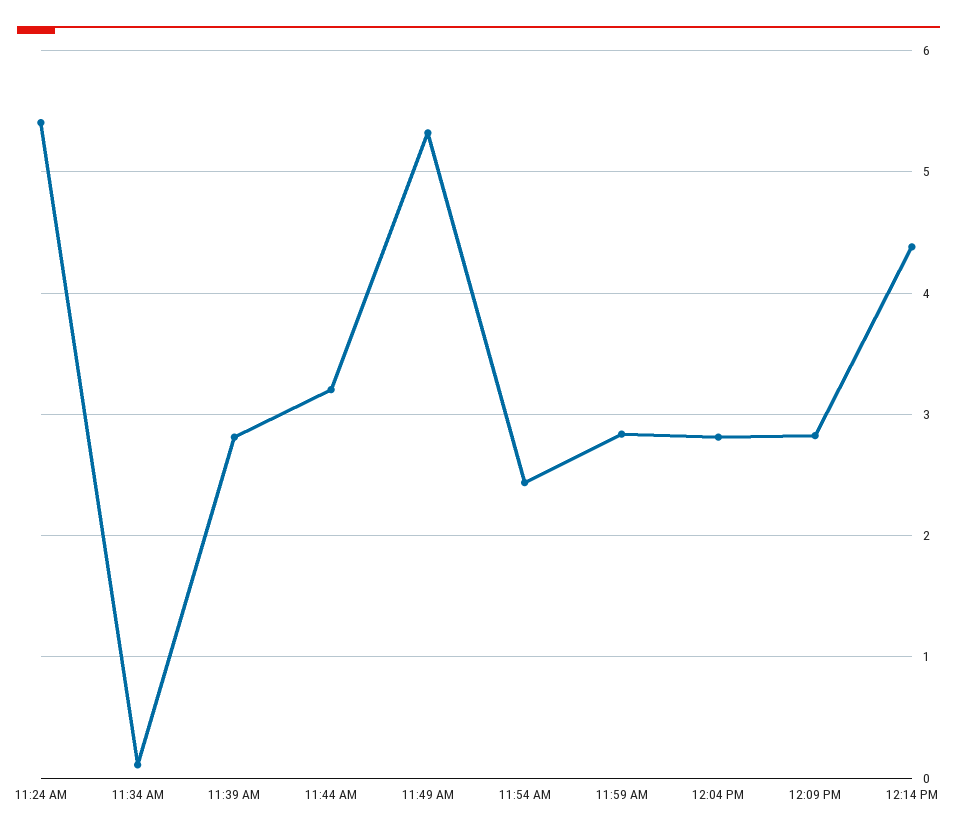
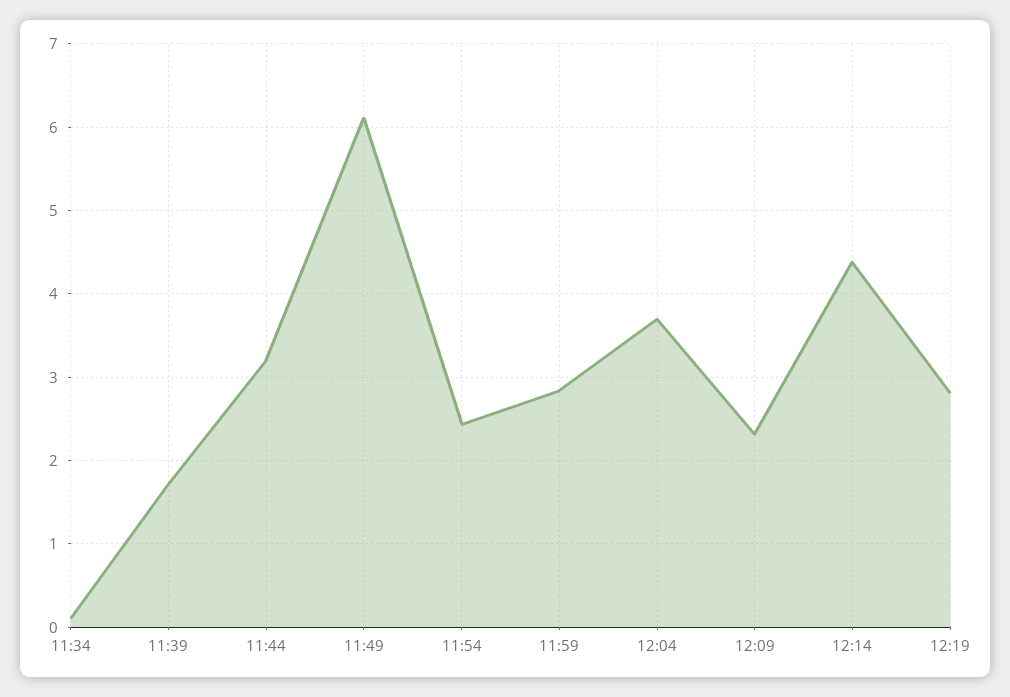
11:24 AM: 5.4 -> none
11:39 AM: 2.8 -> 1.7
11:49 AM: 5.3 -> 6.1
12:04 PM: 2.8 -> 3.7
12:09 PM: 2.8 -> 2.3
12:19: none -> 2.8

